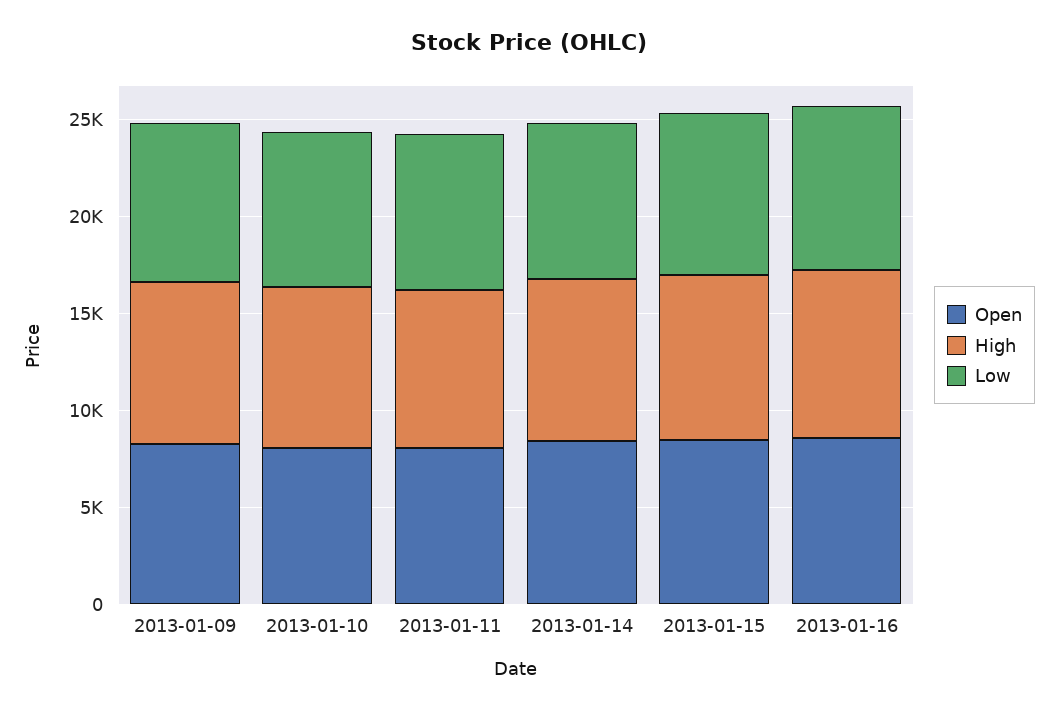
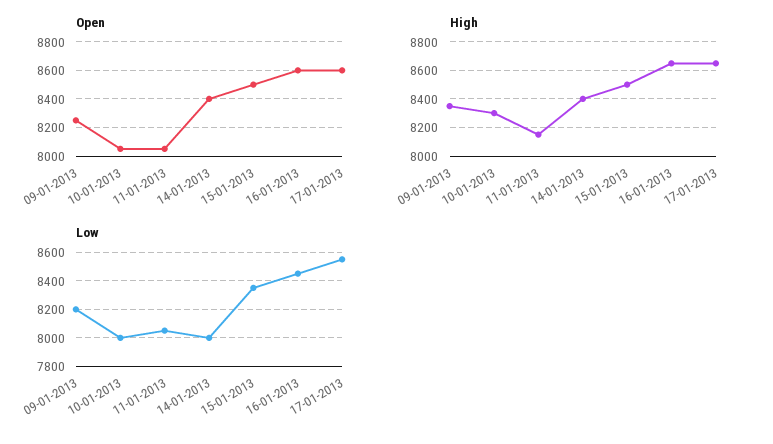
Open, 17-01-2013: none -> 8600
High, 17-01-2013: none -> 8650
Low, 17-01-2013: none -> 8550

